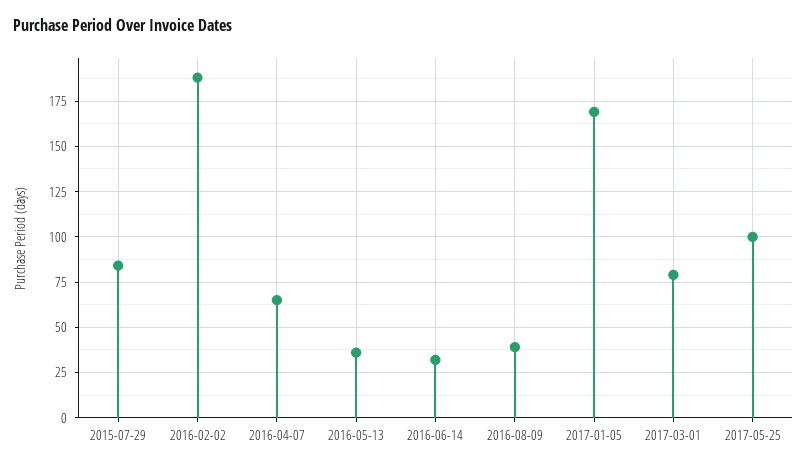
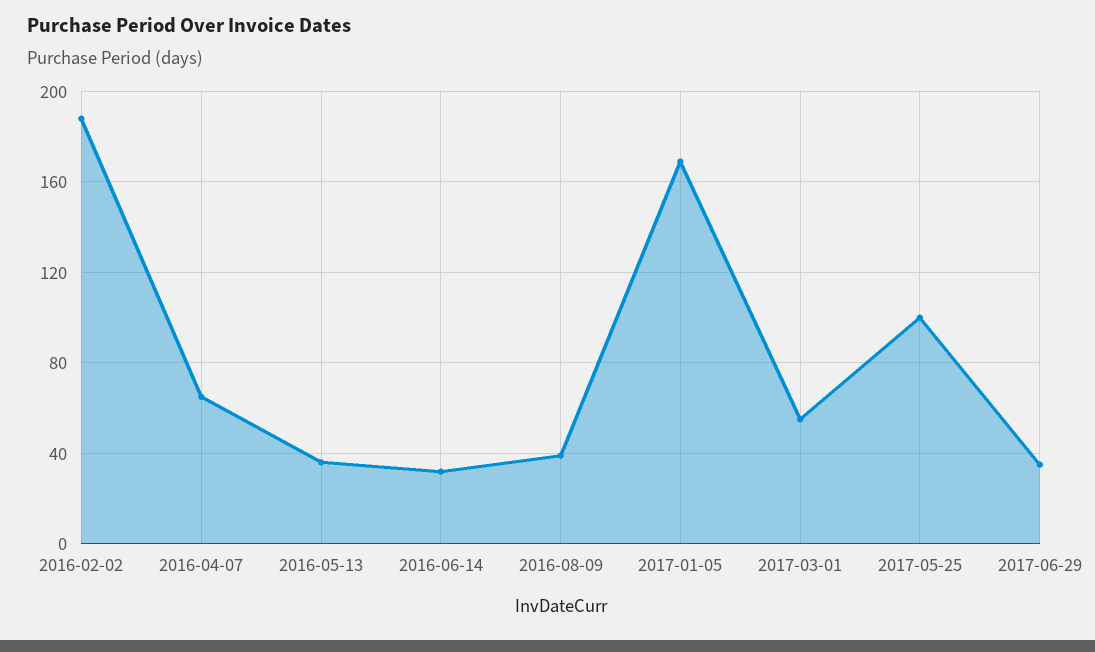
2015-07-29: 85 -> none
2017-03-01: 80 -> 55
2017-06-29: none -> 35

